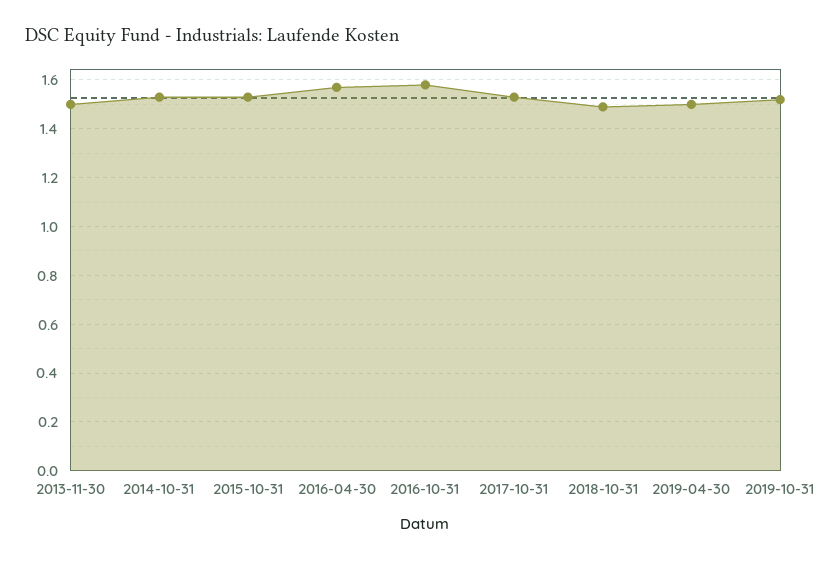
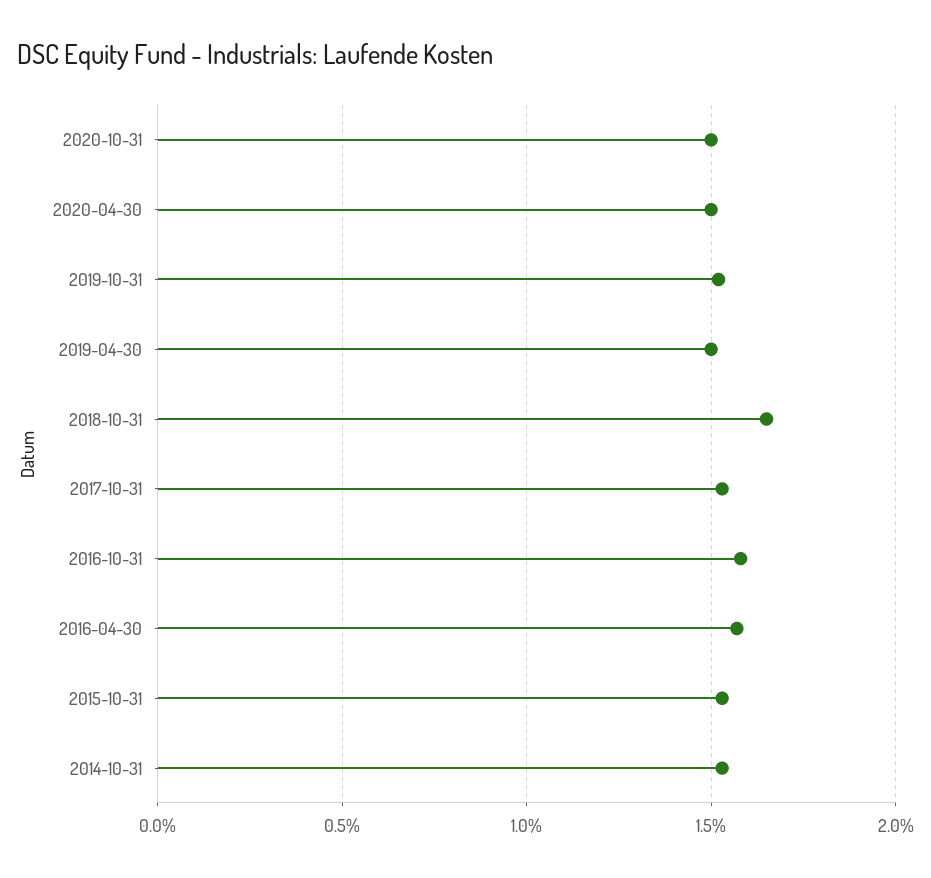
2013-11-30: 1.5 -> none
2018-10-31: 1.5 -> 1.65
2020-10-31: none -> 1.5
2020-04-30: none -> 1.5

